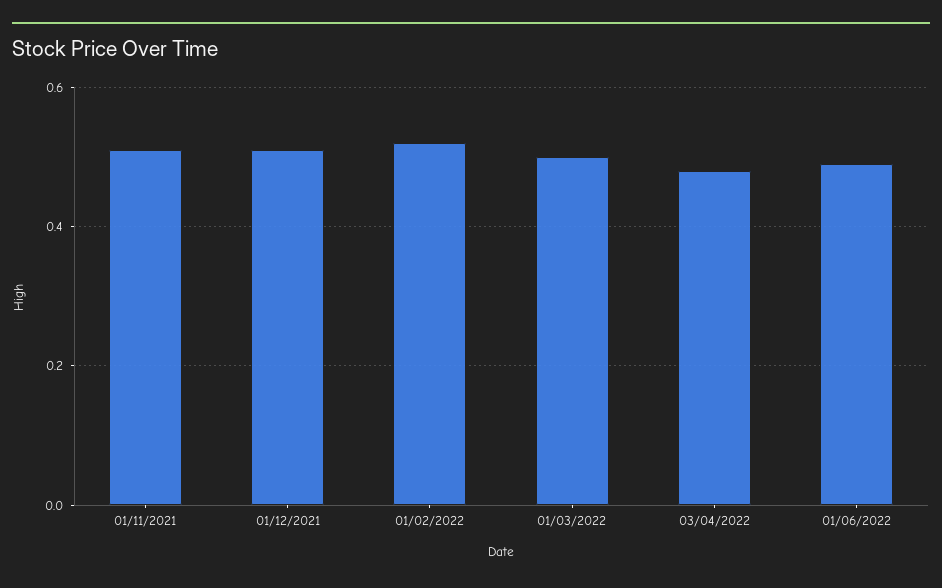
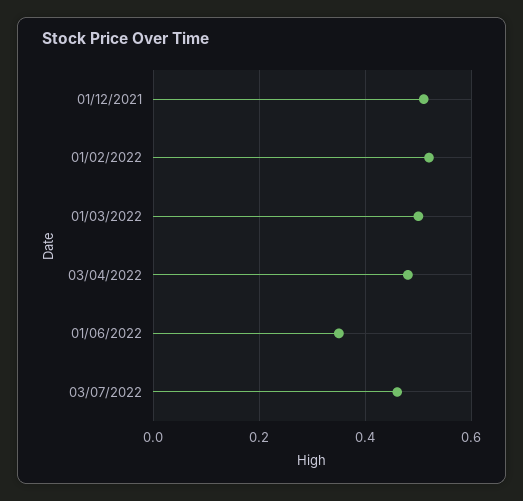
01/11/2021: 0.5 -> none
01/06/2022: 0.5 -> 0.35
03/07/2022: none -> 0.45

